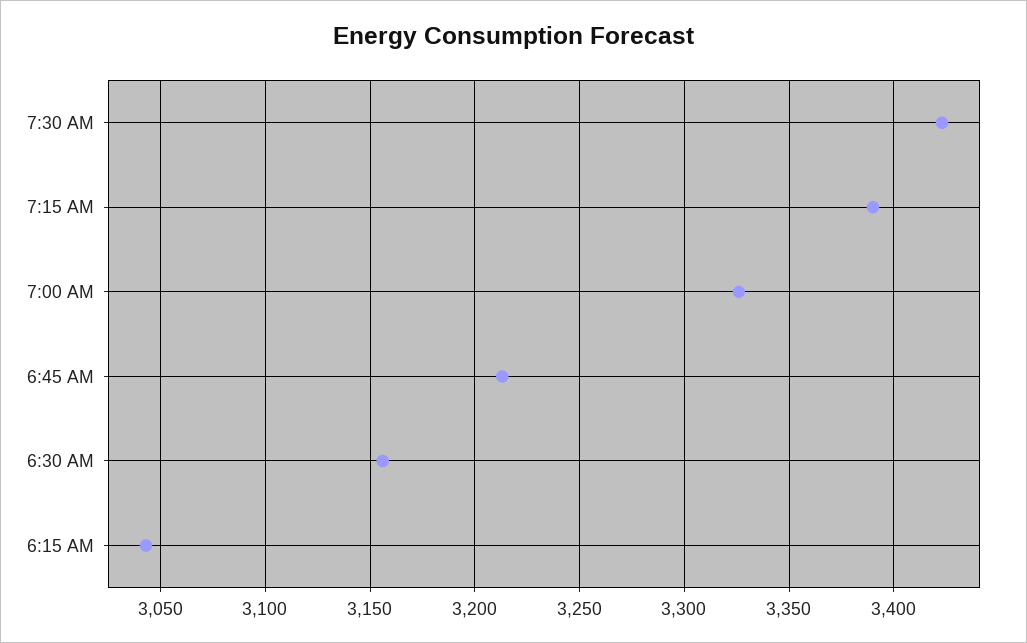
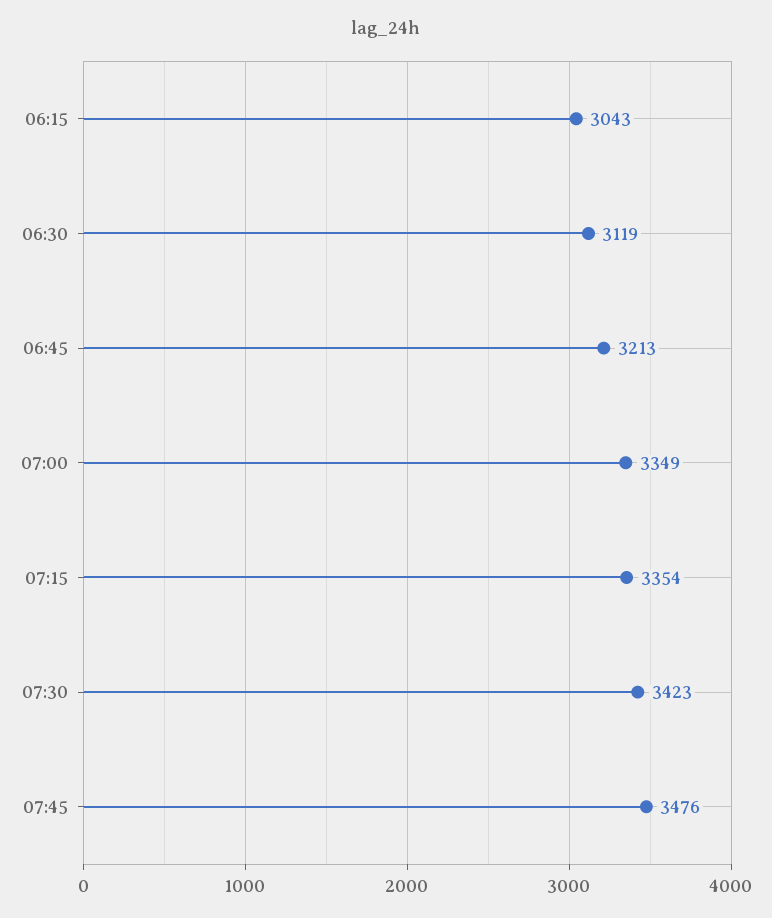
7:15 AM: 3390 -> 3354
7:00 AM: 3325 -> 3349
6:30 AM: 3155 -> 3119
07:45: none -> 3476

